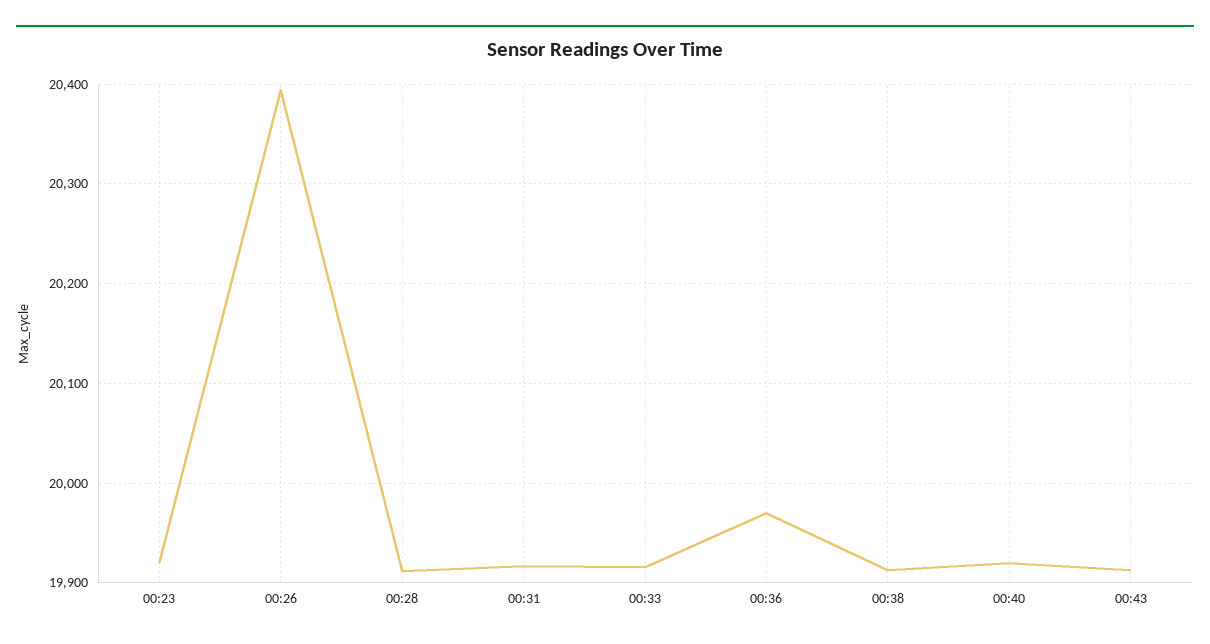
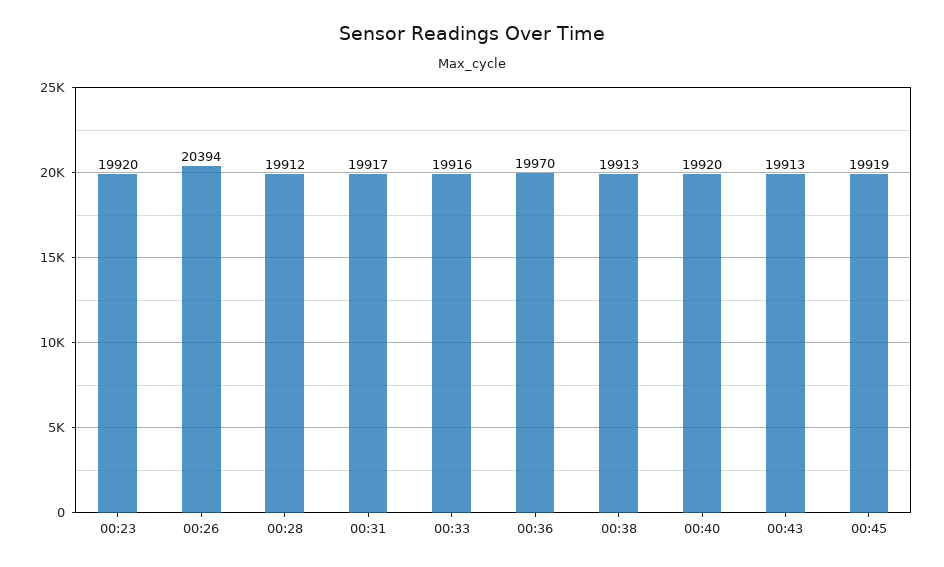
00:45: none -> 19919

